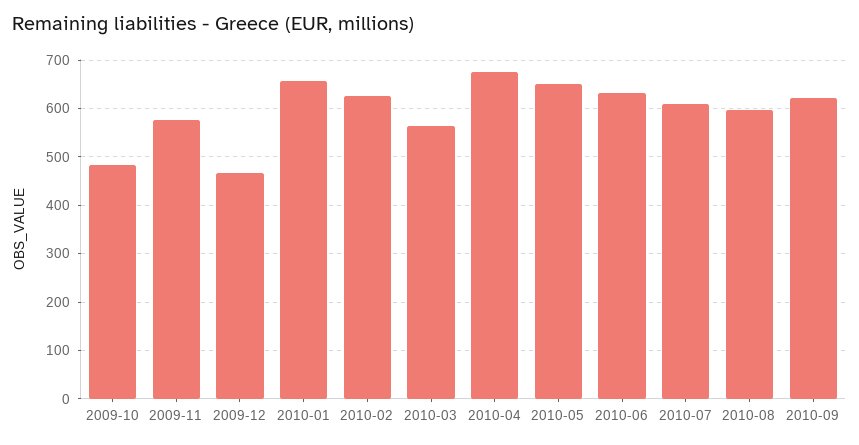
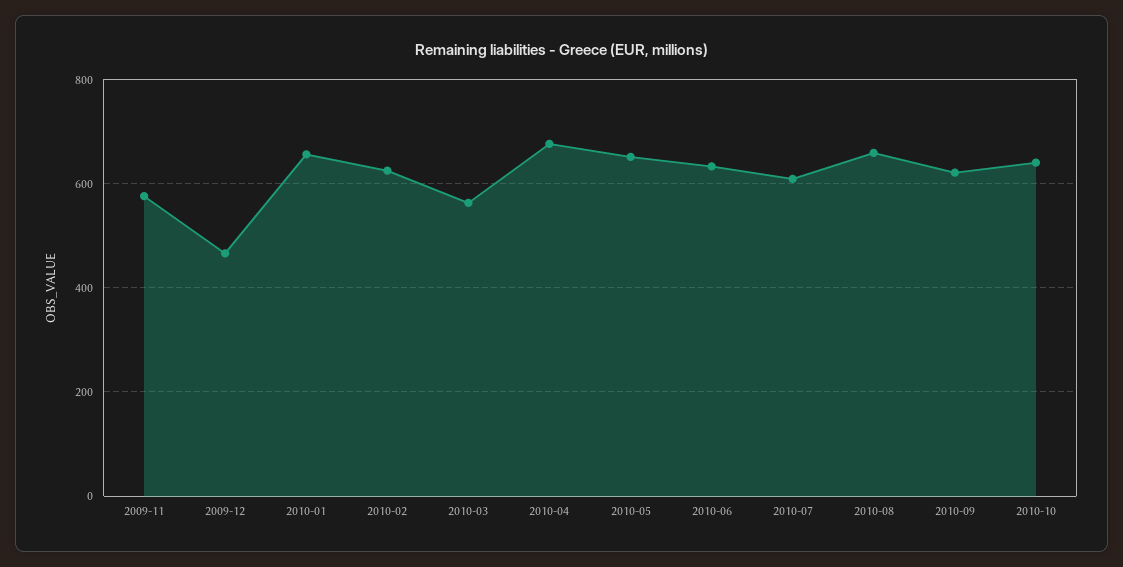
2009-10: 480 -> none
2010-08: 600 -> 660
2010-10: none -> 640

